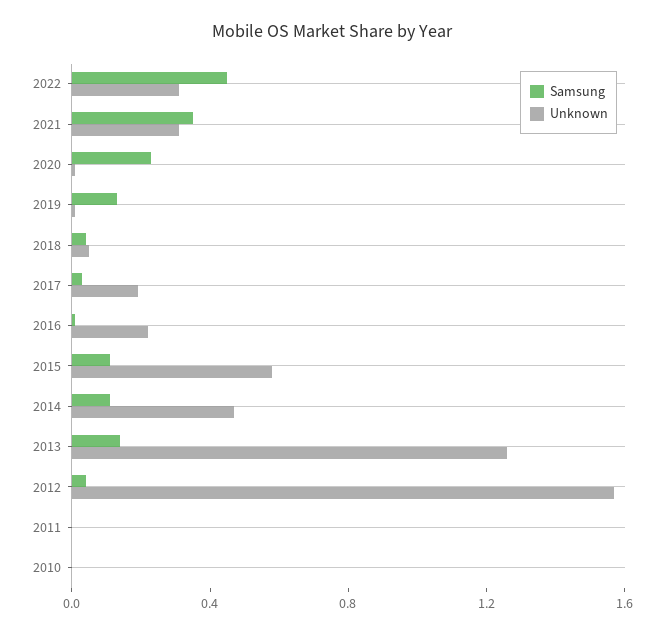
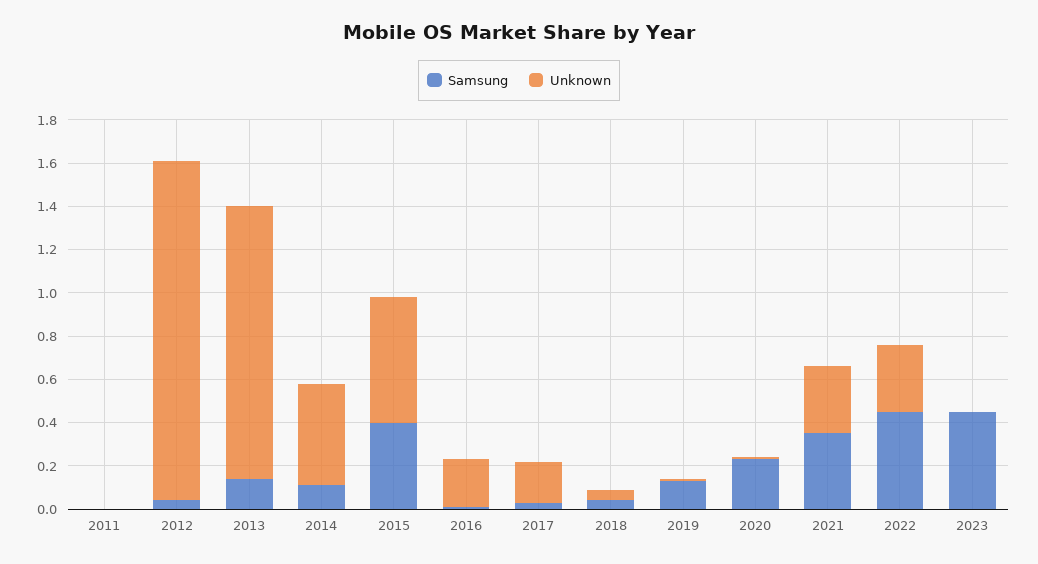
Samsung, 2015: 0.1 -> 0.4
Samsung, 2010: 0 -> none
Unknown, 2010: 0 -> none
Samsung, 2023: none -> 0.45
Unknown, 2023: none -> 0

